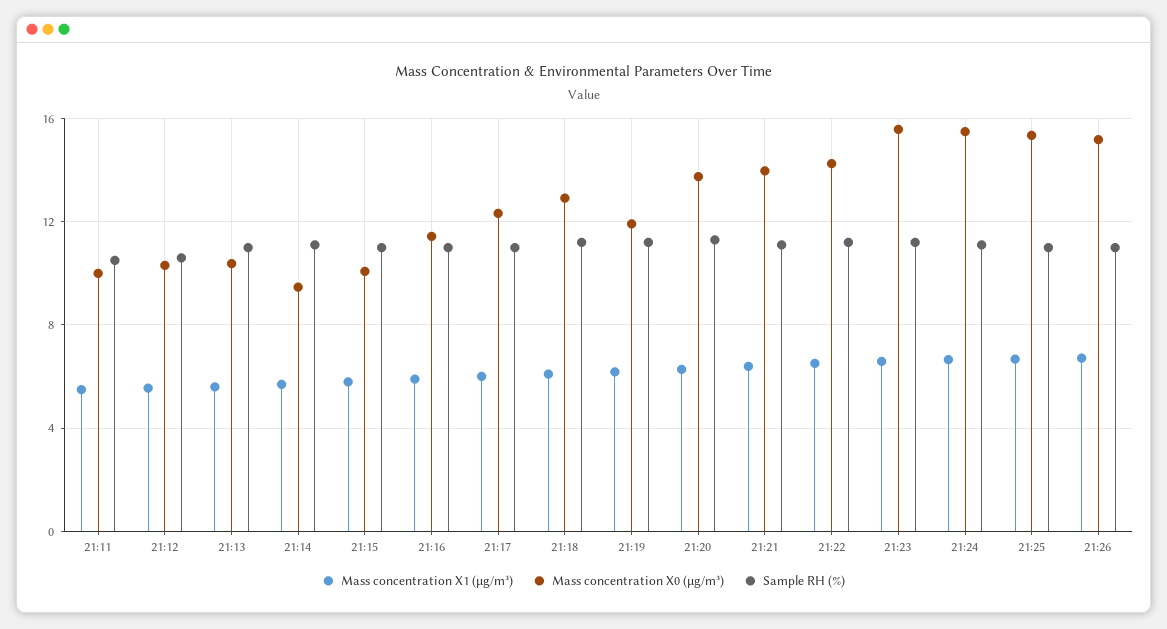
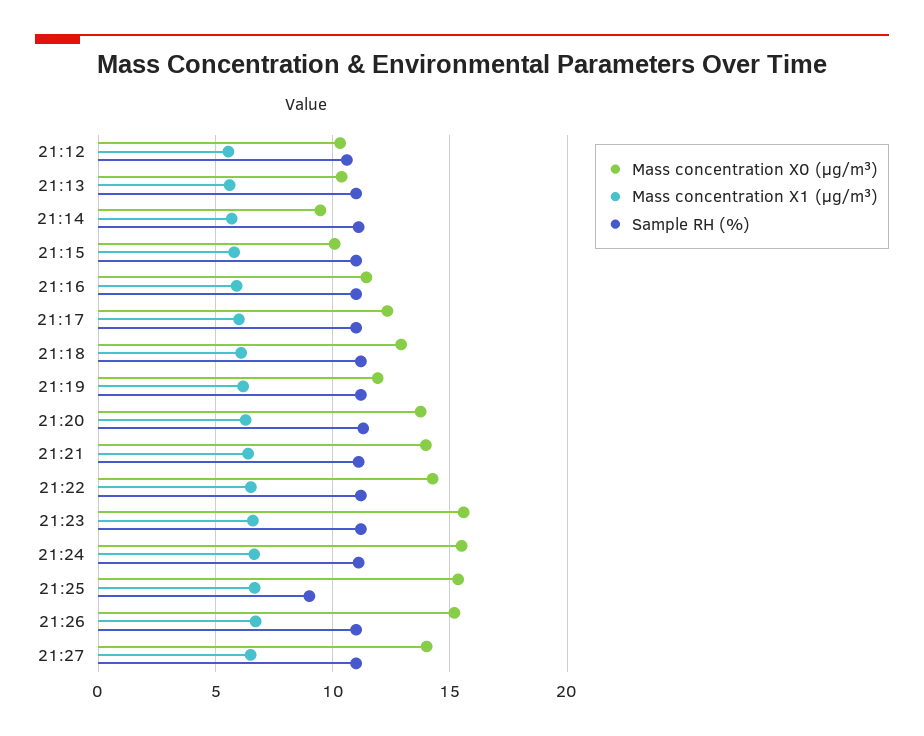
Mass concentration X1 (μg/m³), 21:11: 5.5 -> none
Mass concentration X0 (μg/m³), 21:11: 10 -> none
Sample RH (%), 21:11: 10.5 -> none
Sample RH (%), 21:25: 11 -> 9
Mass concentration X0 (μg/m³), 21:27: none -> 14
Mass concentration X1 (μg/m³), 21:27: none -> 6.5
Sample RH (%), 21:27: none -> 11

